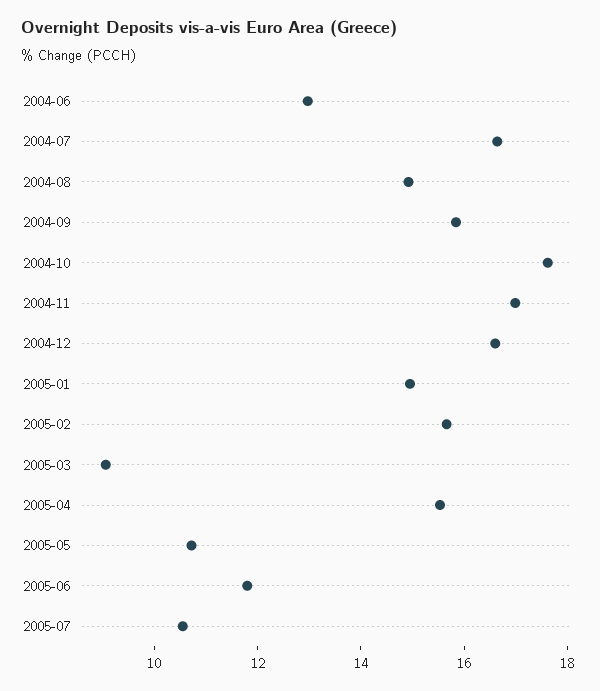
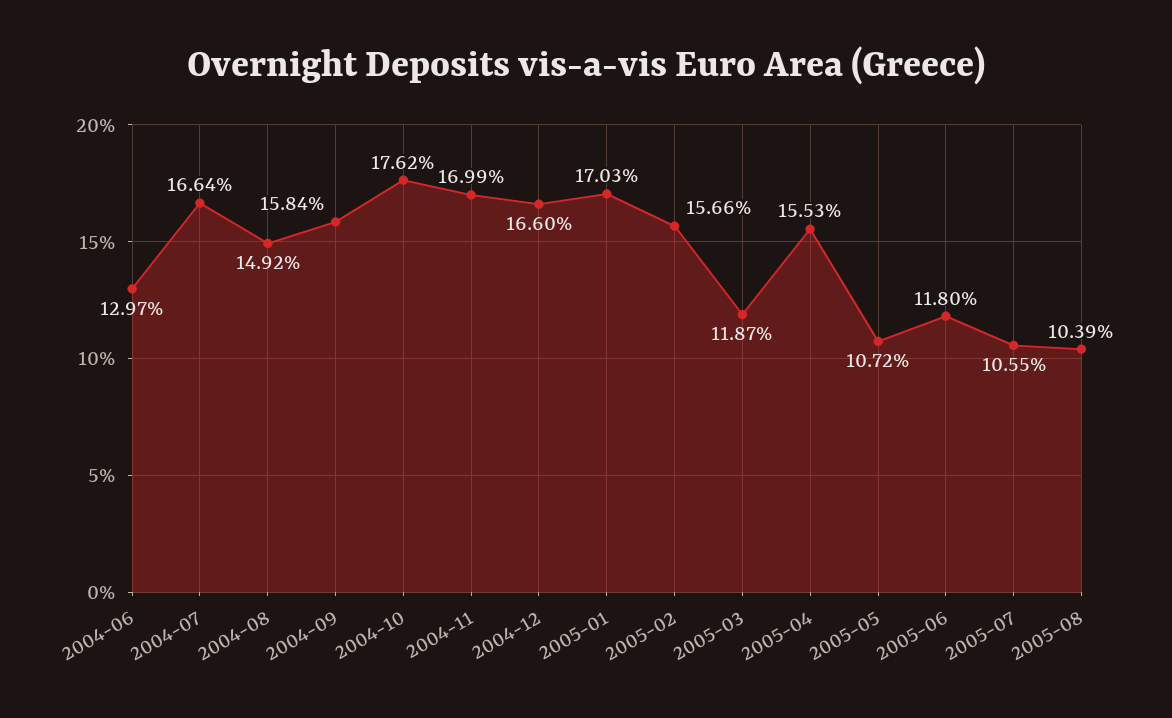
2005-01: 15 -> 17.03
2005-03: 9 -> 11.87
2005-08: none -> 10.39

